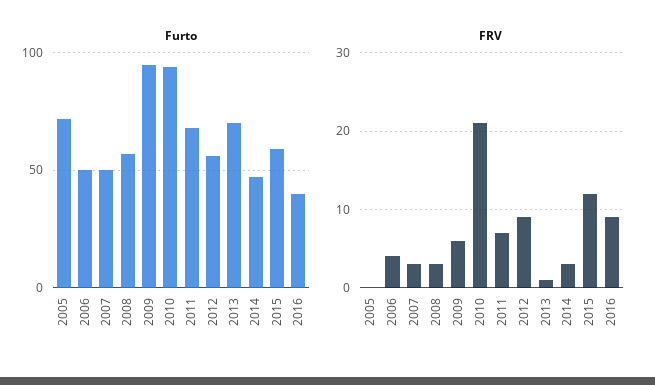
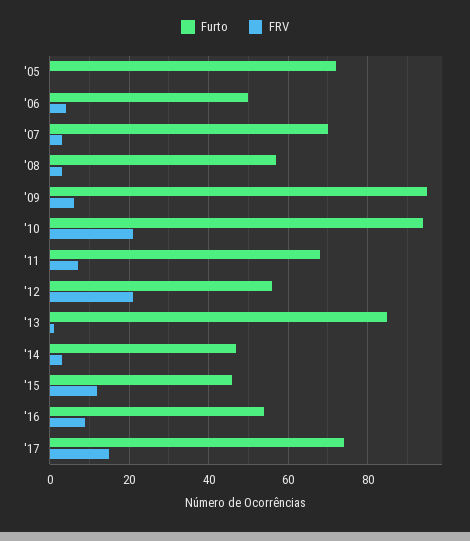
Furto, 2007: 50 -> 70
Furto, 2013: 70 -> 85
Furto, 2015: 60 -> 45
Furto, 2016: 40 -> 55
FRV, 2012: 9 -> 20
Furto, '17: none -> 75
FRV, '17: none -> 15

